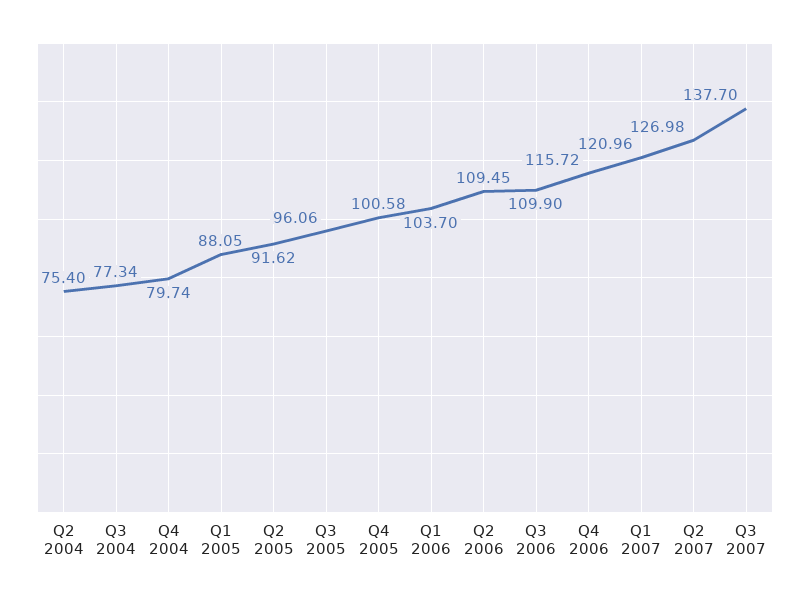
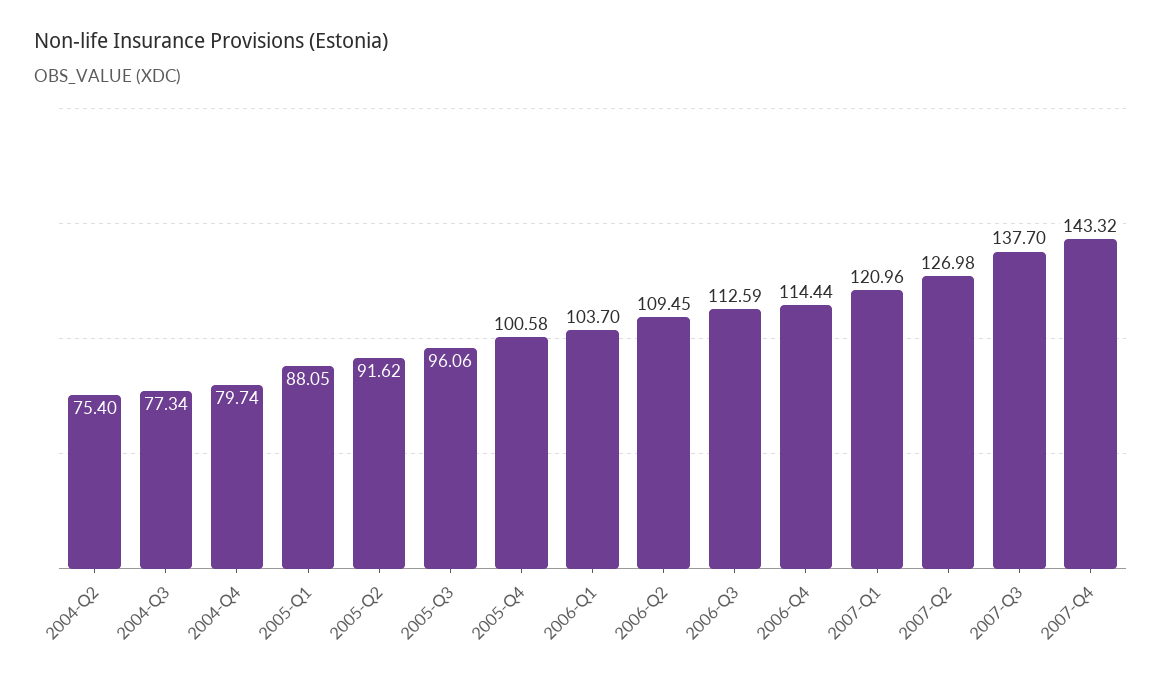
Q3 2006: 109.9 -> 112.59
Q4 2006: 115.72 -> 114.44
2007-Q4: none -> 143.32

